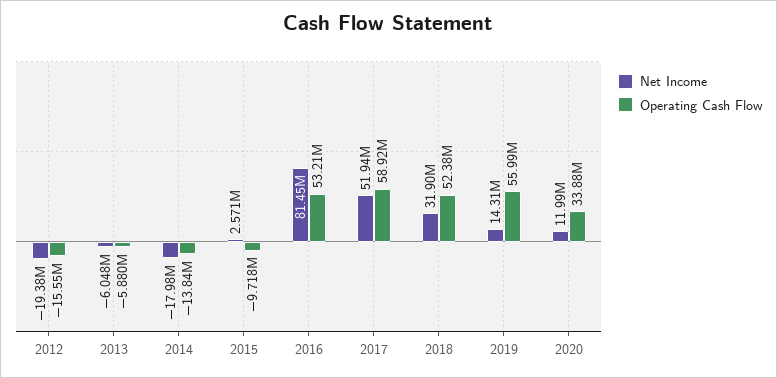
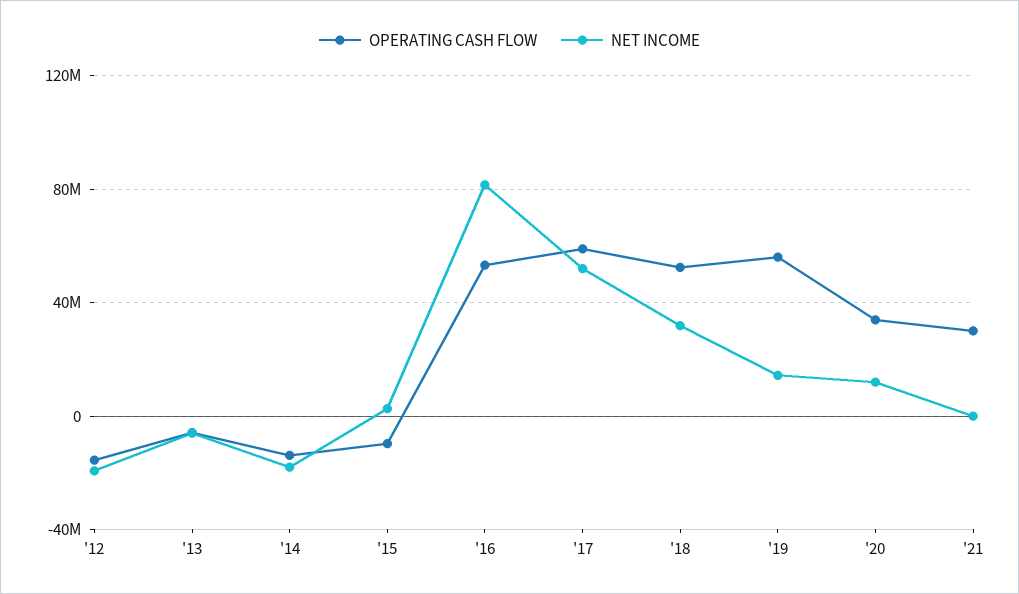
Operating Cash Flow, '21: none -> 30000000
Net Income, '21: none -> 0

